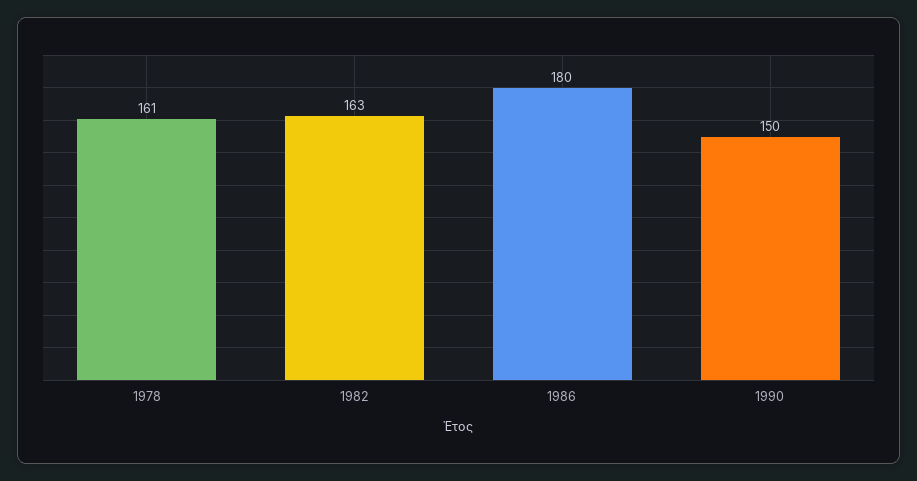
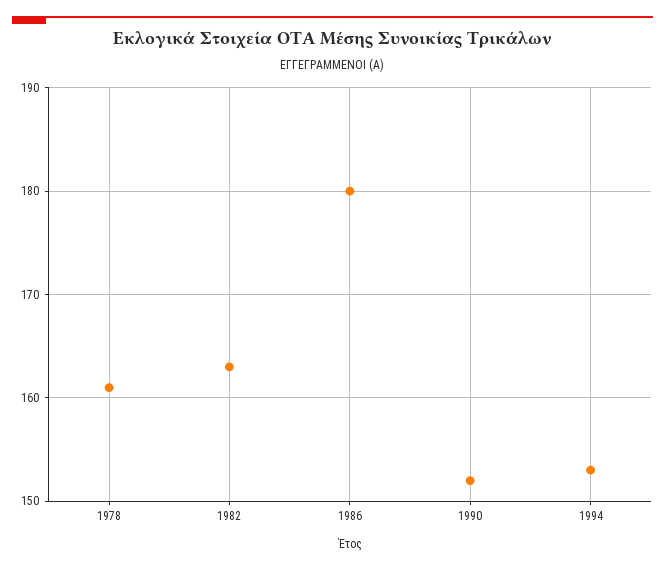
1990: 150 -> 152
1994: none -> 153

